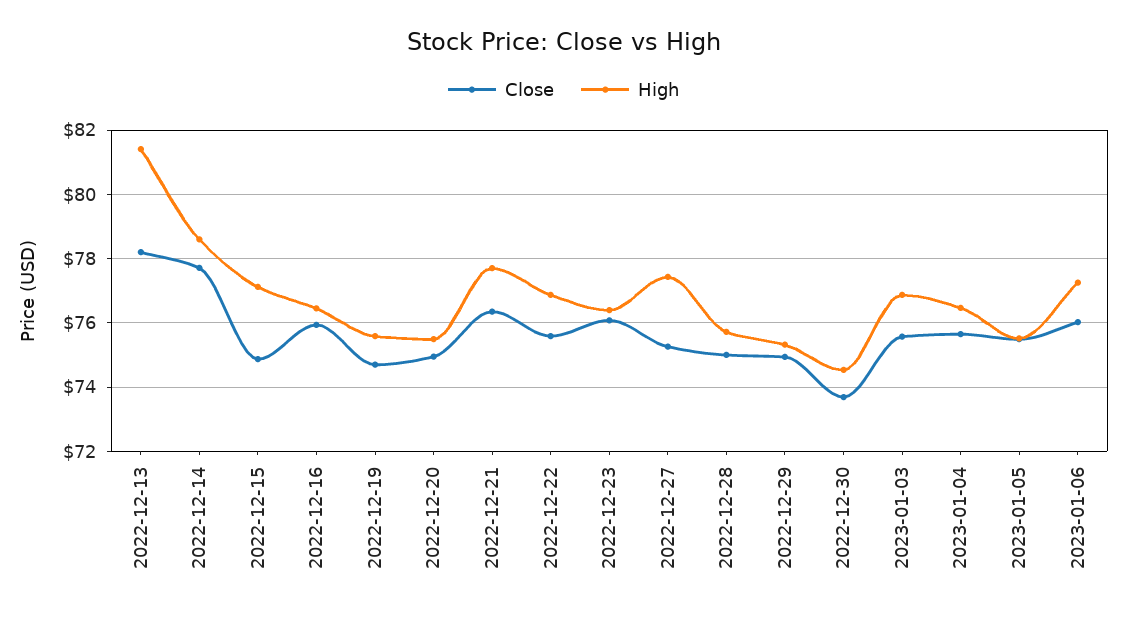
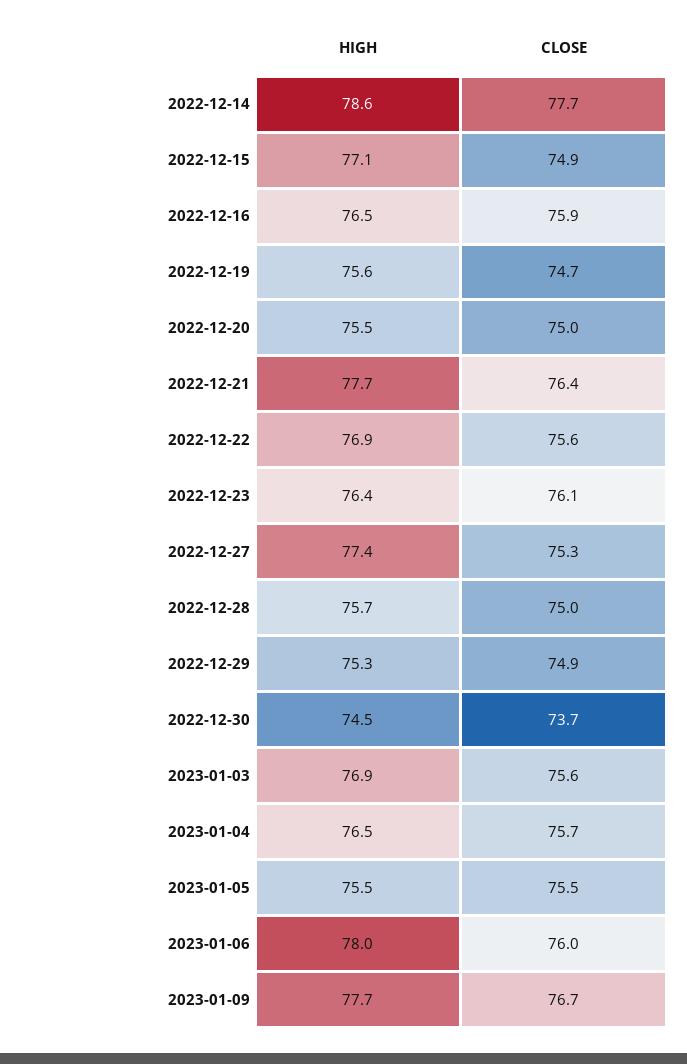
Close, 2022-12-13: 78.2 -> none
High, 2022-12-13: 81.4 -> none
High, 2023-01-06: 77.2 -> 78
High, 2023-01-09: none -> 77.7
Close, 2023-01-09: none -> 76.7

